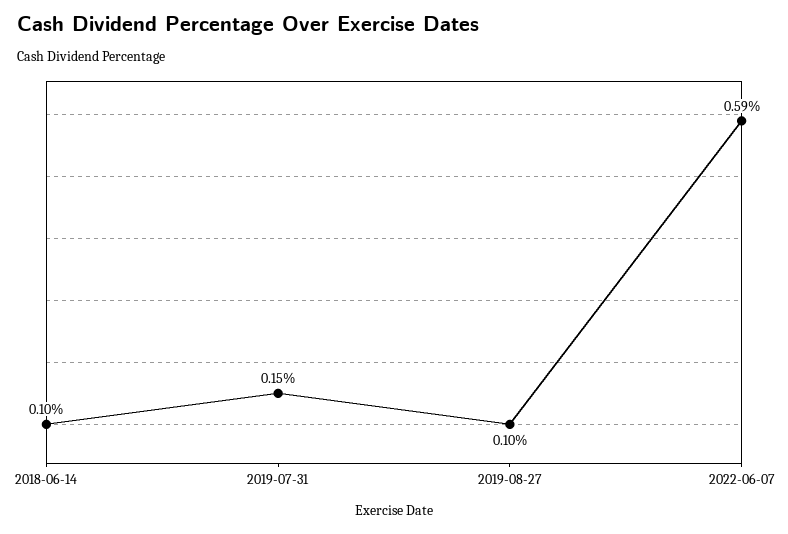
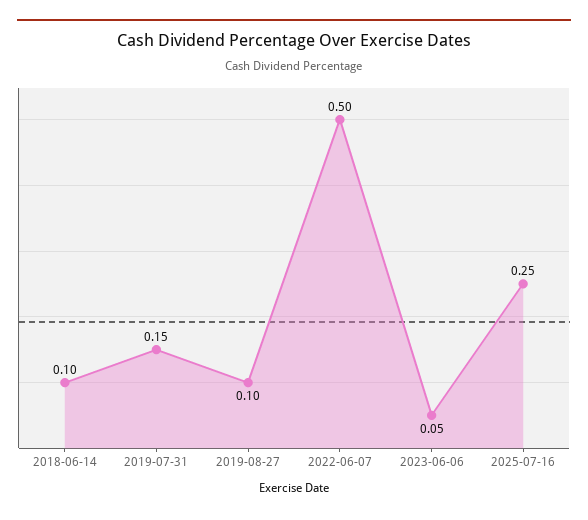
2022-06-07: 0.59 -> 0.5
2023-06-06: none -> 0.05
2025-07-16: none -> 0.25

